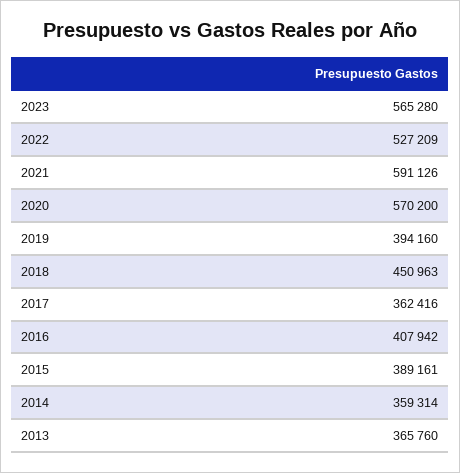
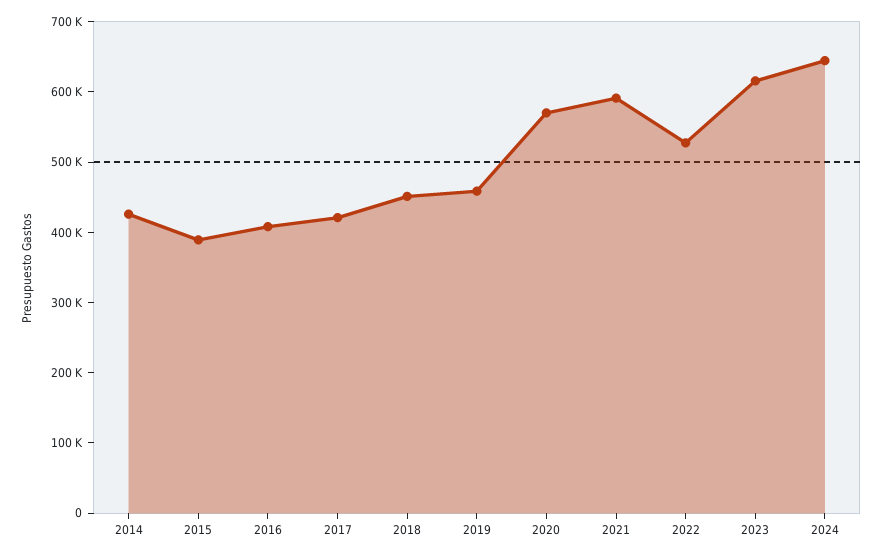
2023: 565280 -> 620000
2019: 394160 -> 460000
2017: 362416 -> 420000
2014: 359314 -> 420000
2013: 365760 -> none
2024: none -> 640000

